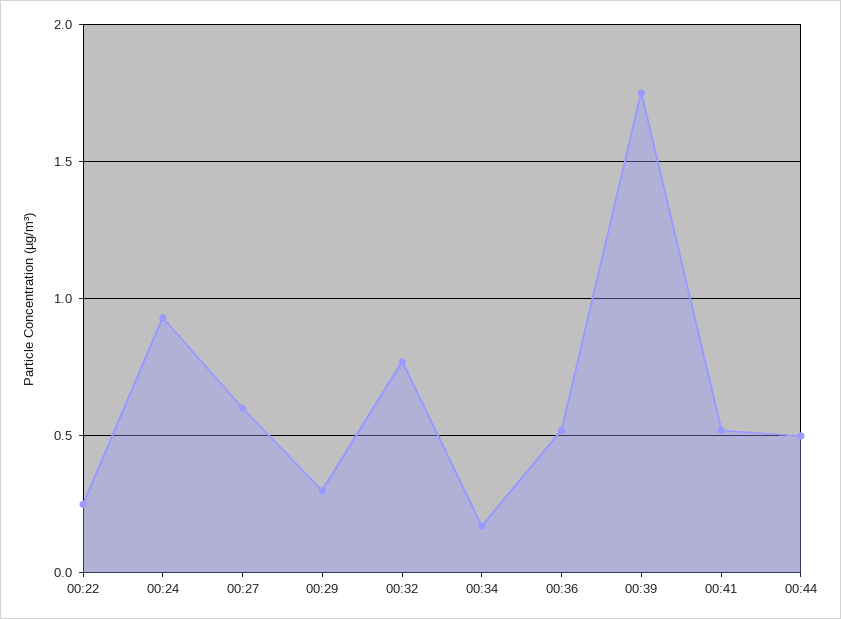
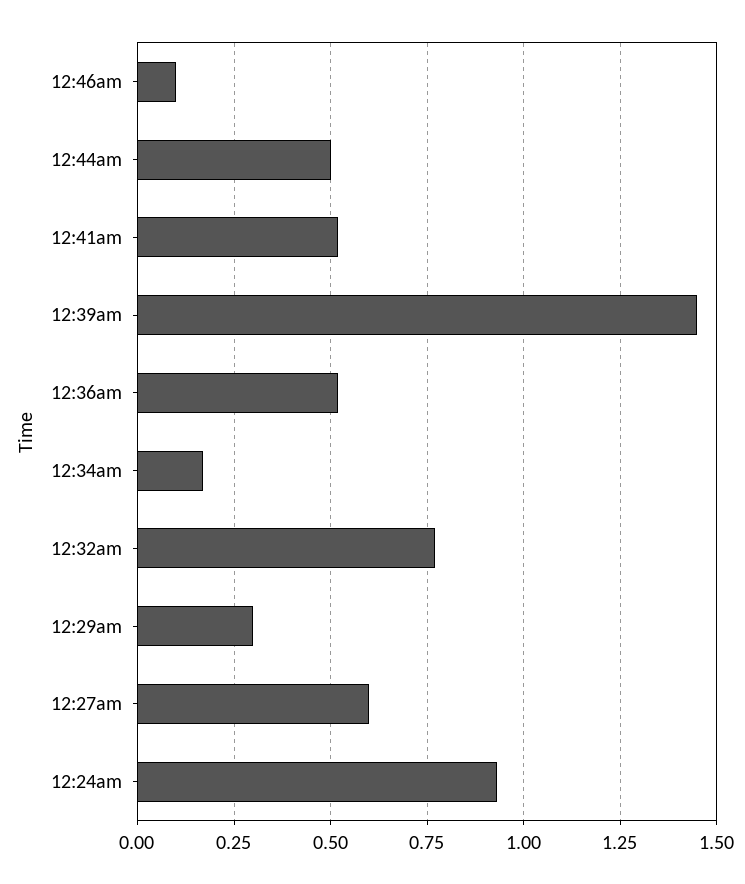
00:22: 0.25 -> none
00:39: 1.75 -> 1.45
12:46am: none -> 0.1

